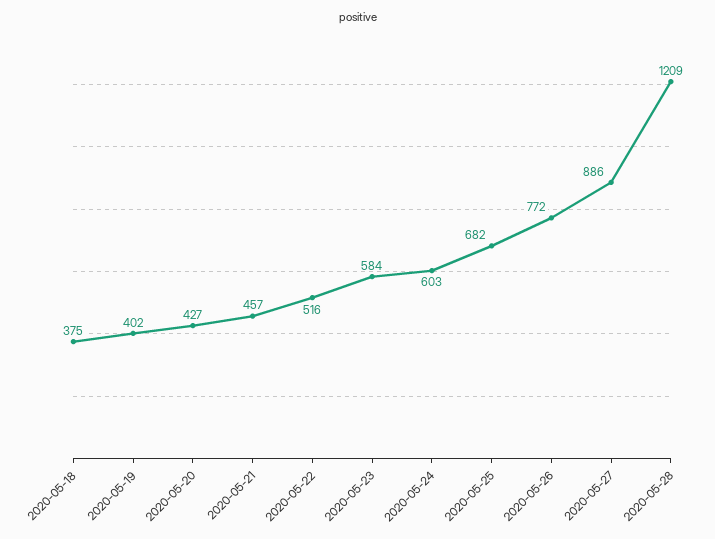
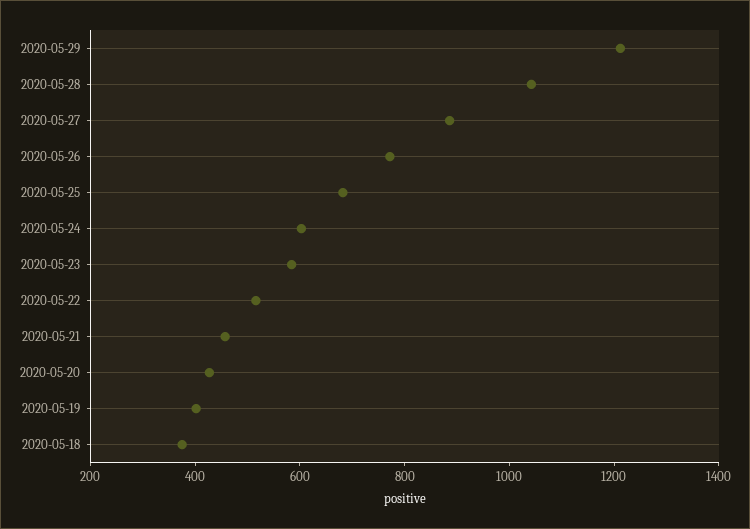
2020-05-28: 1209 -> 1050
2020-05-29: none -> 1200

